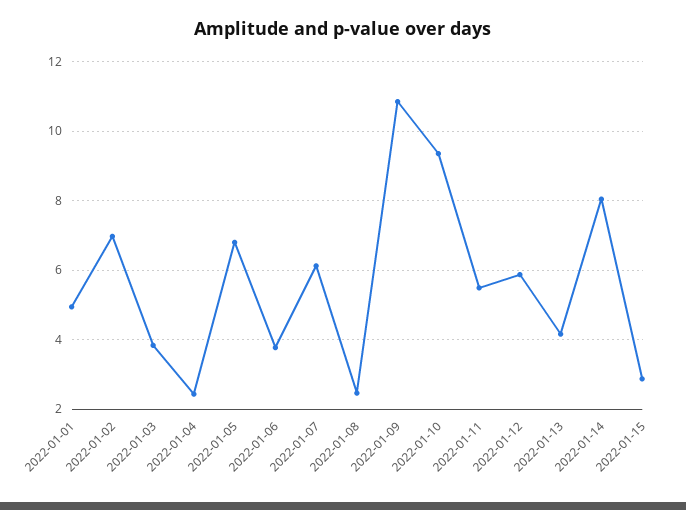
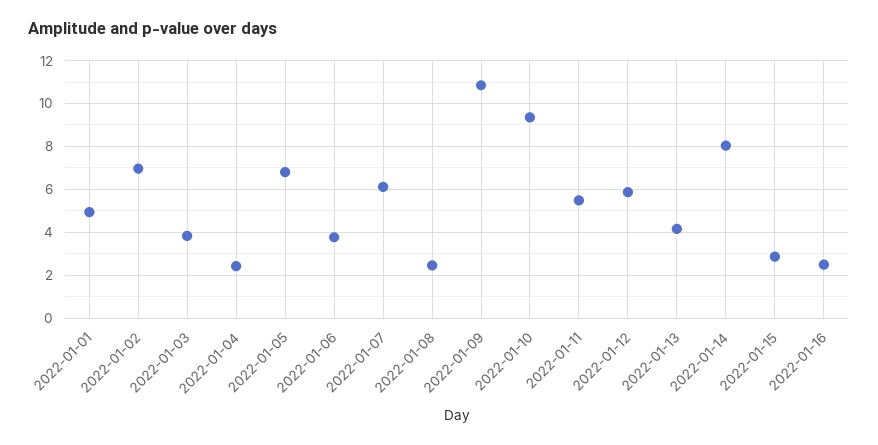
2022-01-16: none -> 2.5

